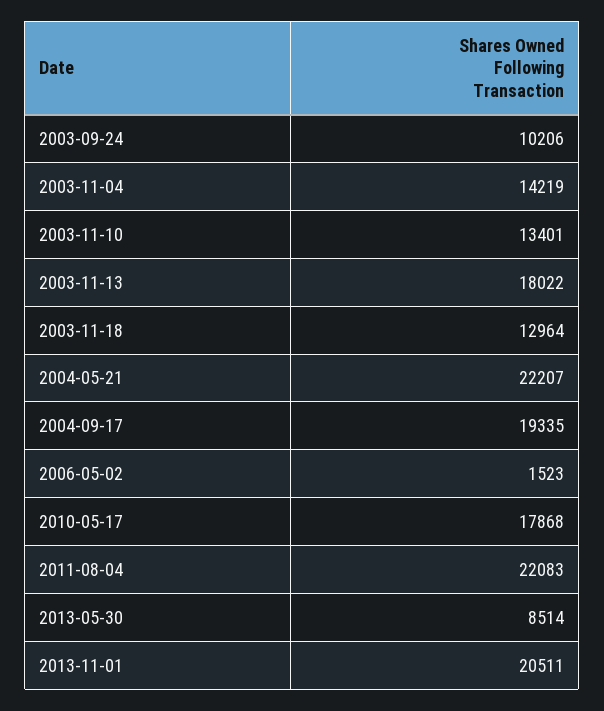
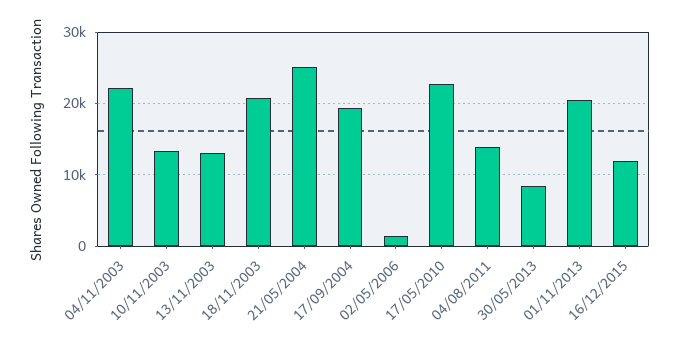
2003-09-24: 10206 -> none
2003-11-04: 14219 -> 22000
2003-11-13: 18022 -> 13000
2003-11-18: 12964 -> 21000
2004-05-21: 22207 -> 25000
2010-05-17: 17868 -> 23000
2011-08-04: 22083 -> 14000
16/12/2015: none -> 12000

